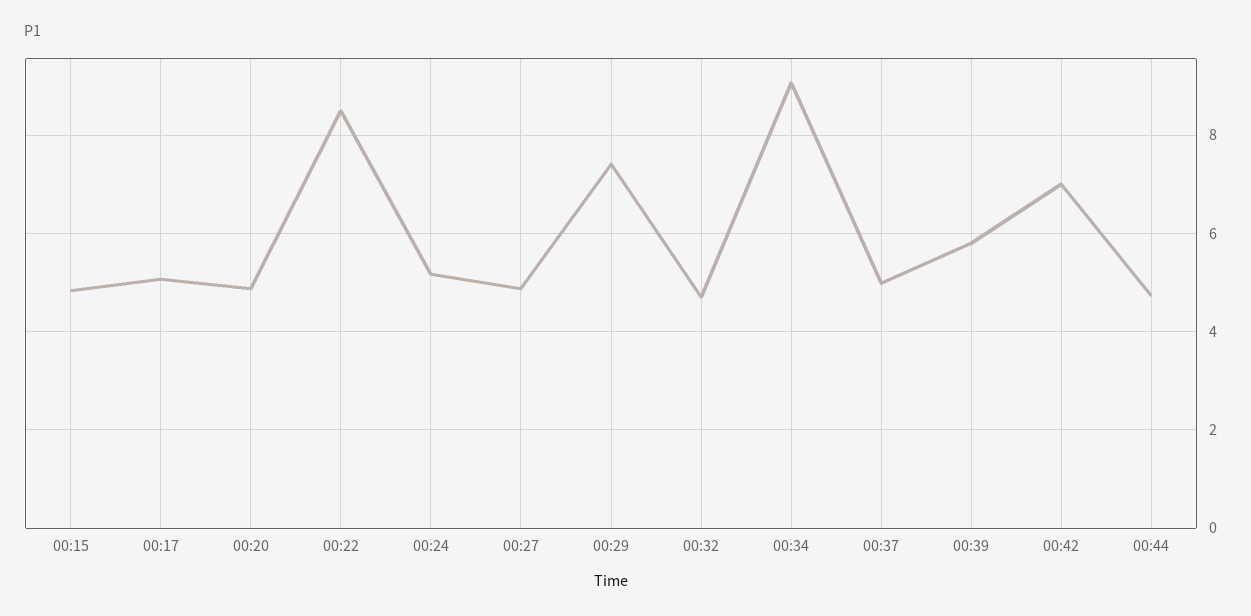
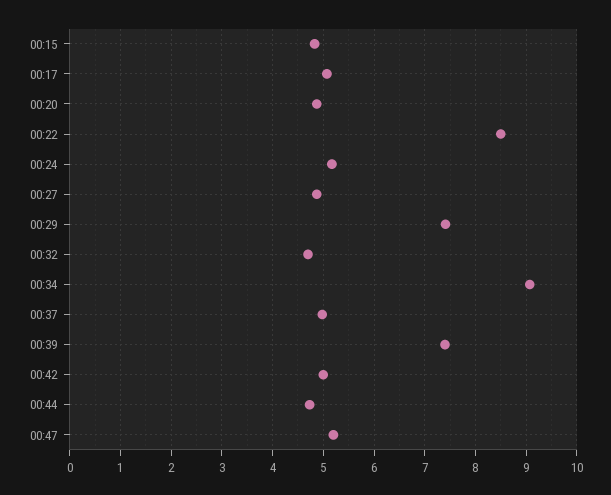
00:39: 5.8 -> 7.4
00:42: 7 -> 5
00:47: none -> 5.2

